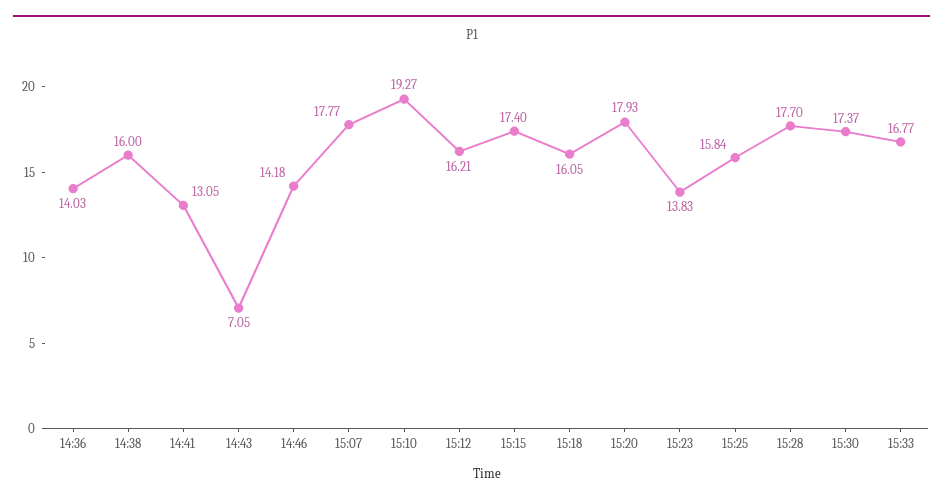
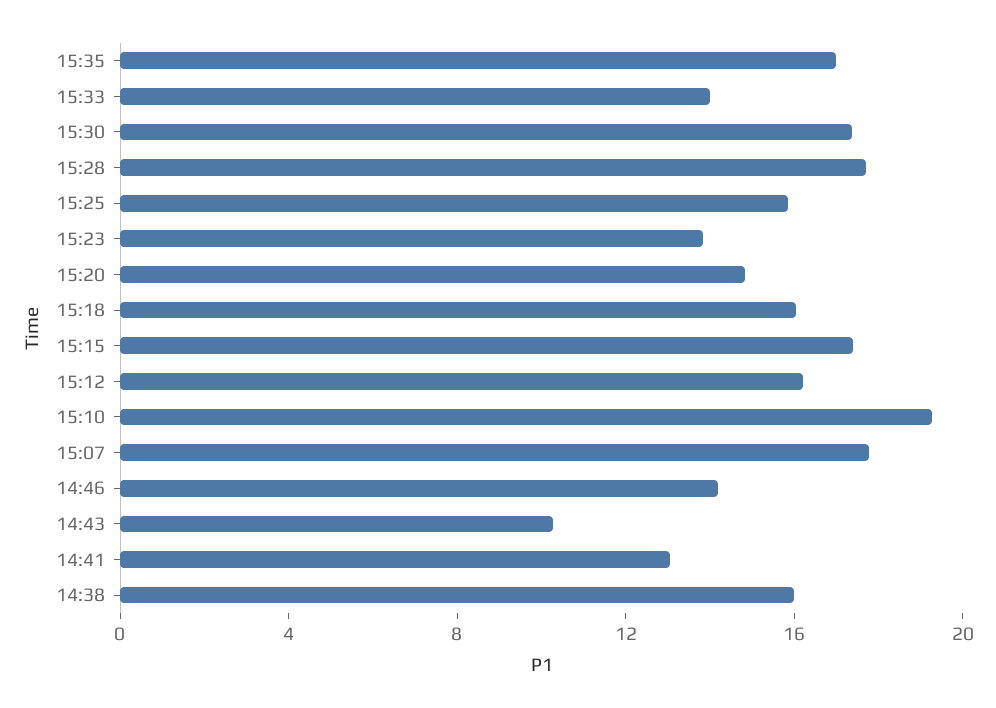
14:36: 14.03 -> none
14:43: 7.05 -> 10
15:20: 17.93 -> 15
15:33: 16.77 -> 14
15:35: none -> 17

